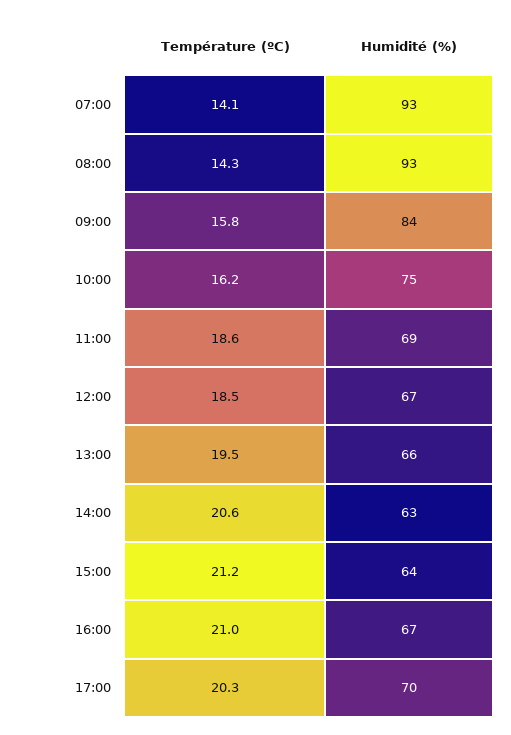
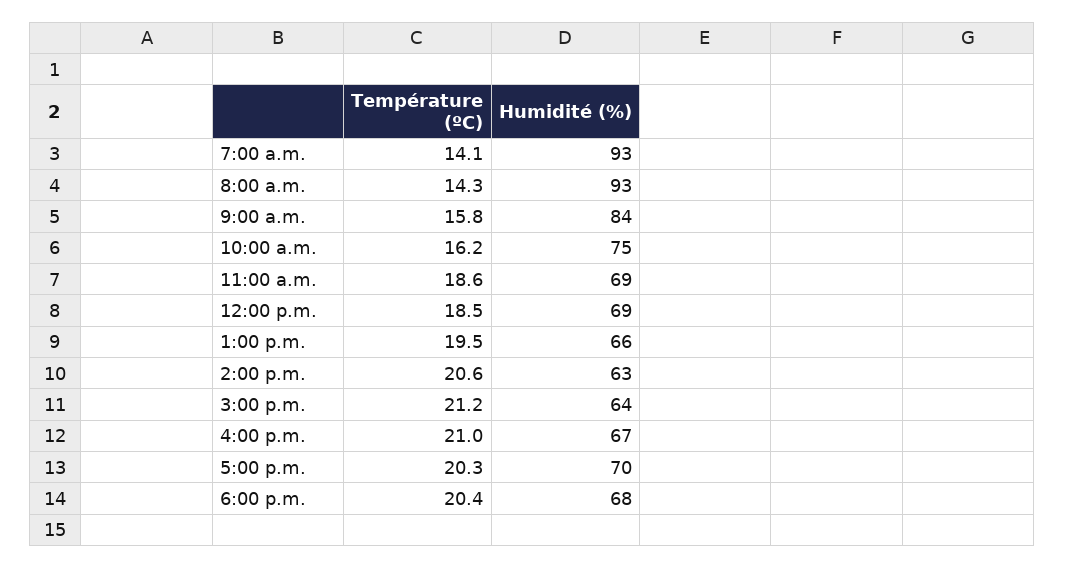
Humidité (%), 12:00: 67 -> 69
Température (ºC), 6:00 p.m.: none -> 20.4
Humidité (%), 6:00 p.m.: none -> 68

